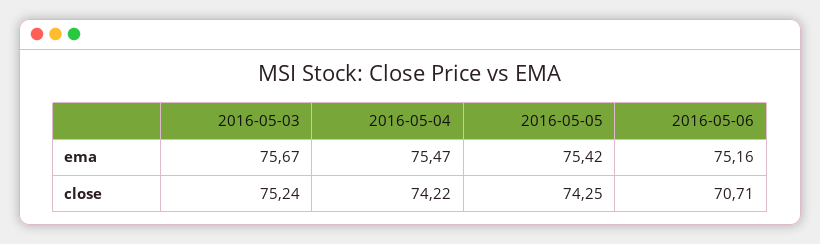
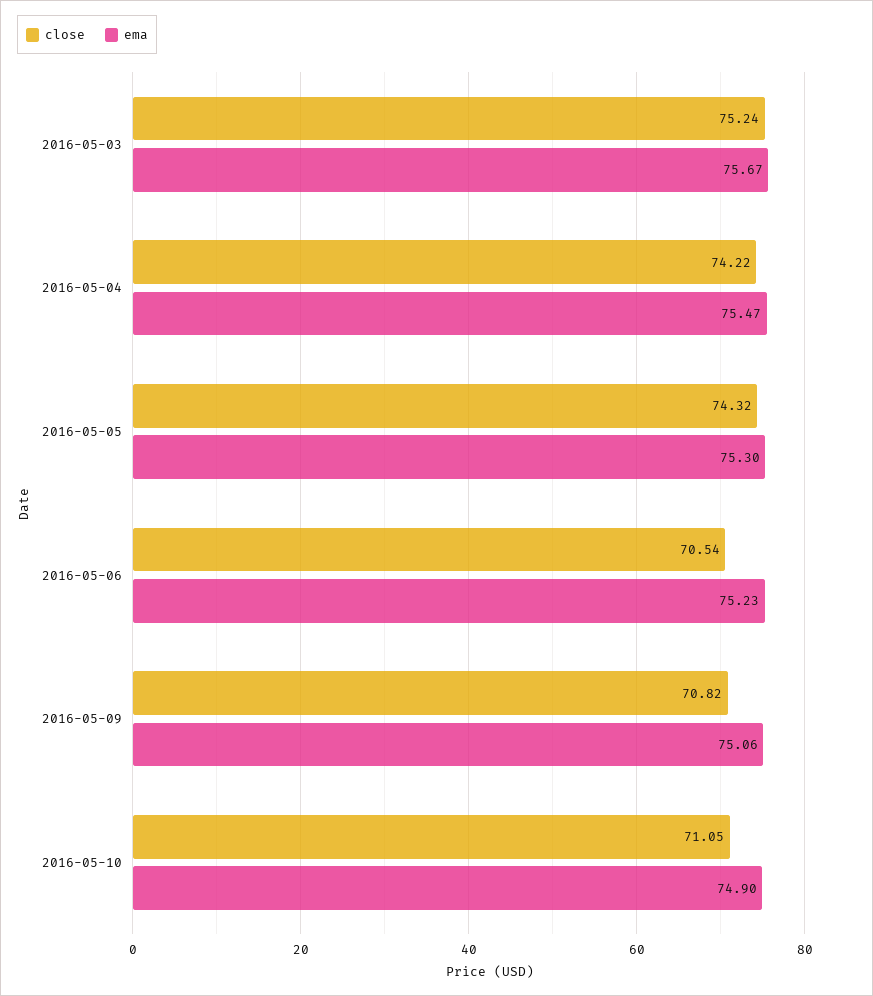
ema, 2016-05-05: 75.42 -> 75.3
ema, 2016-05-06: 75.16 -> 75.23
close, 2016-05-05: 74.25 -> 74.32
close, 2016-05-06: 70.71 -> 70.54
close, 2016-05-09: none -> 70.82
ema, 2016-05-09: none -> 75.06
close, 2016-05-10: none -> 71.05
ema, 2016-05-10: none -> 74.9

